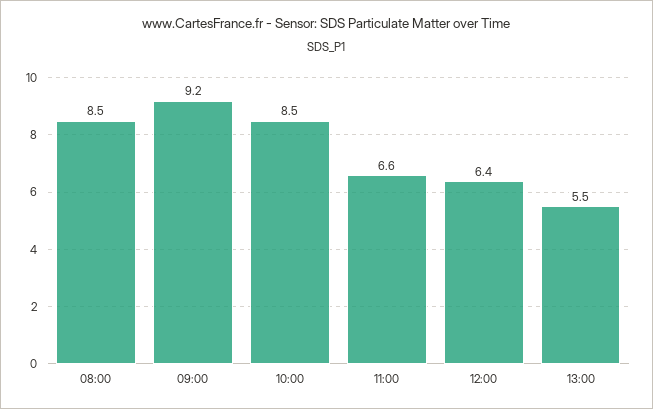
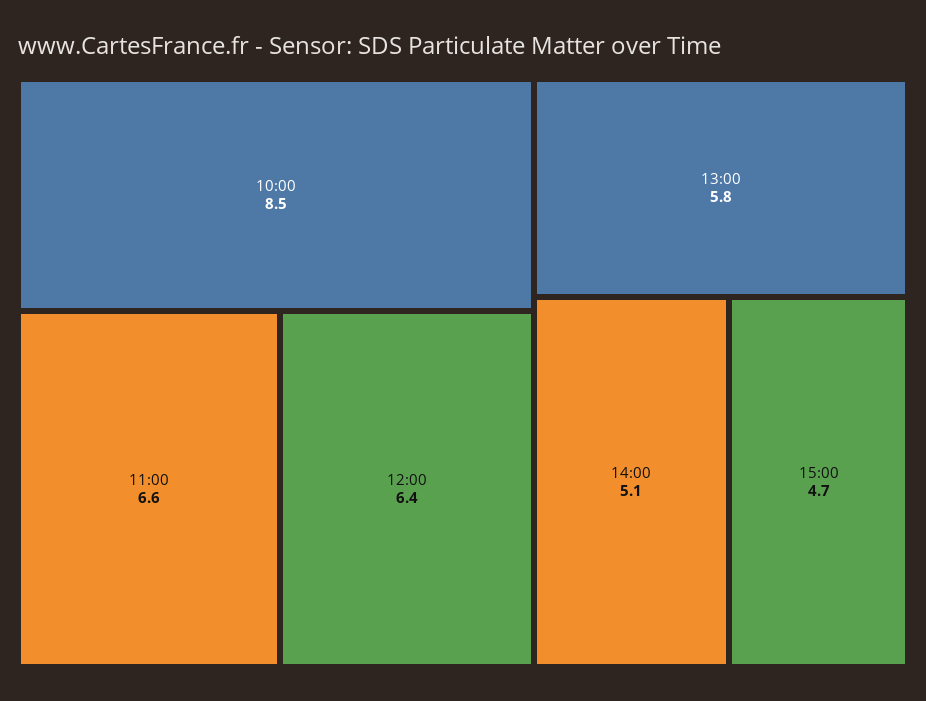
08:00: 8.5 -> none
09:00: 9.2 -> none
13:00: 5.5 -> 5.8
14:00: none -> 5.1
15:00: none -> 4.7

